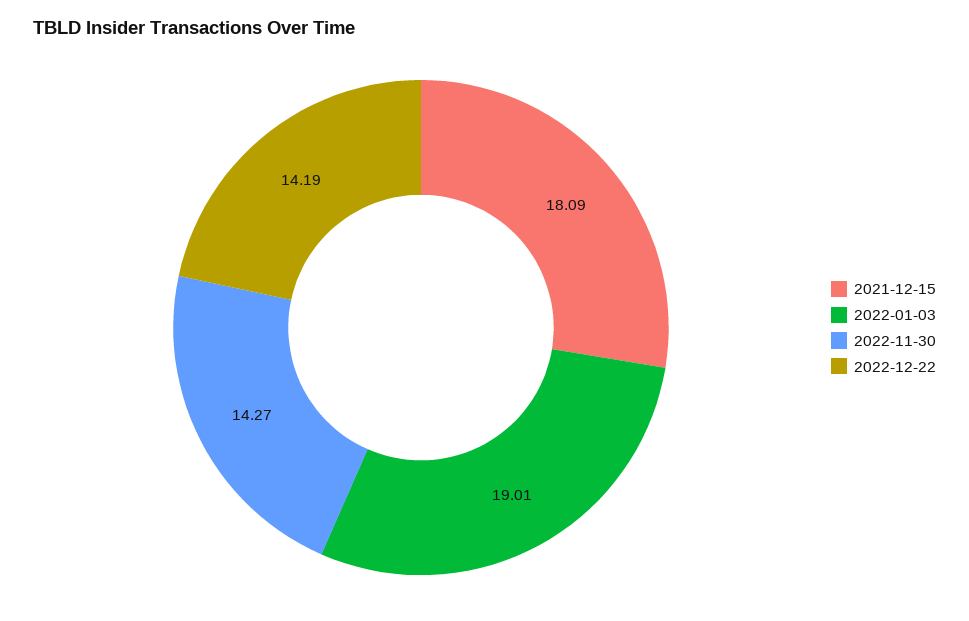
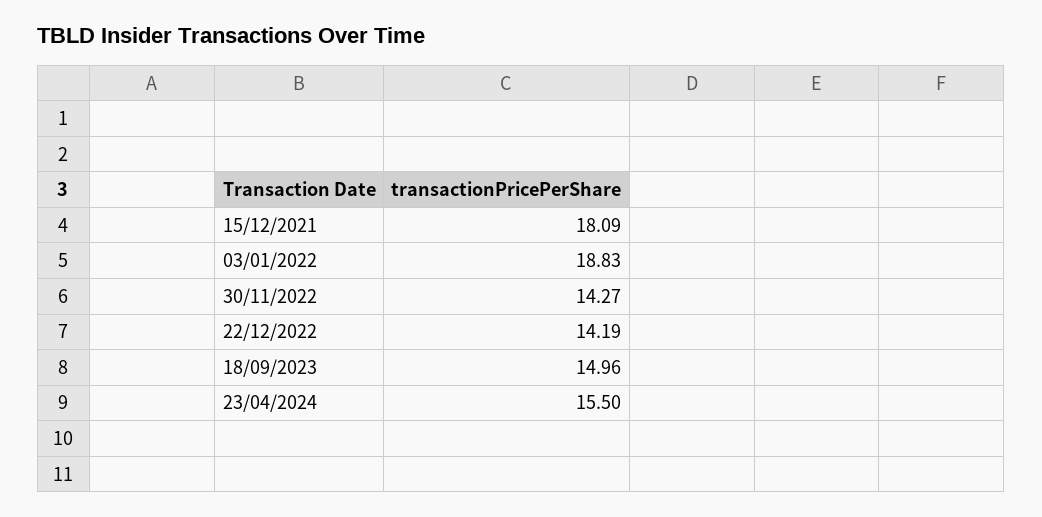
2022-01-03: 19.01 -> 18.83
18/09/2023: none -> 14.96
23/04/2024: none -> 15.5

